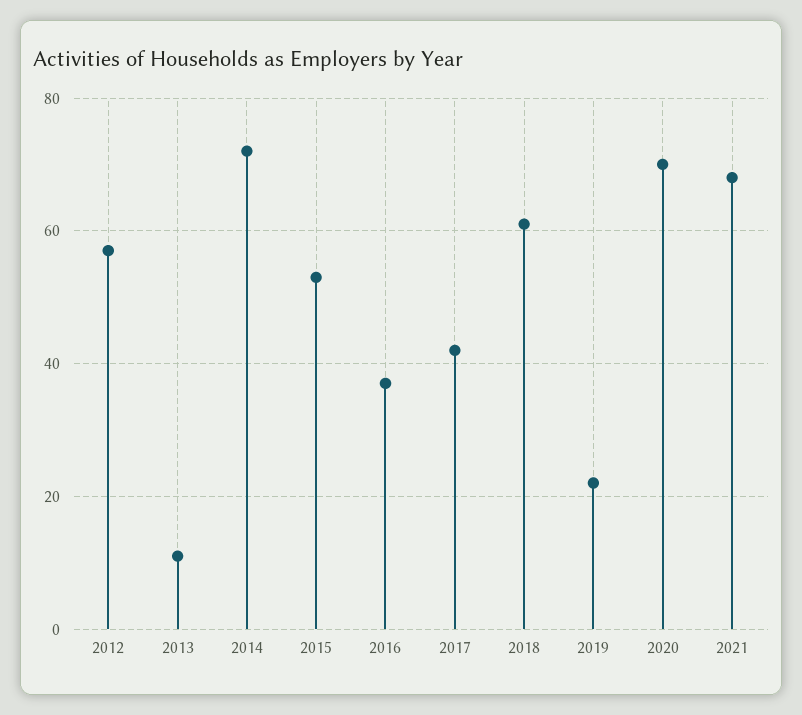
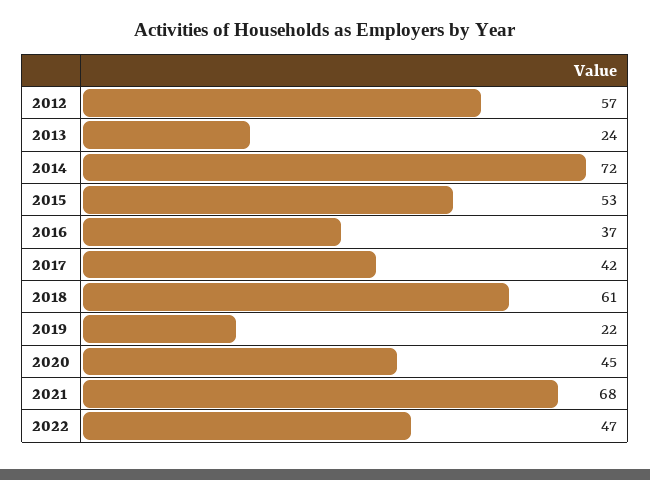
2013: 10 -> 24
2020: 70 -> 45
2022: none -> 47

